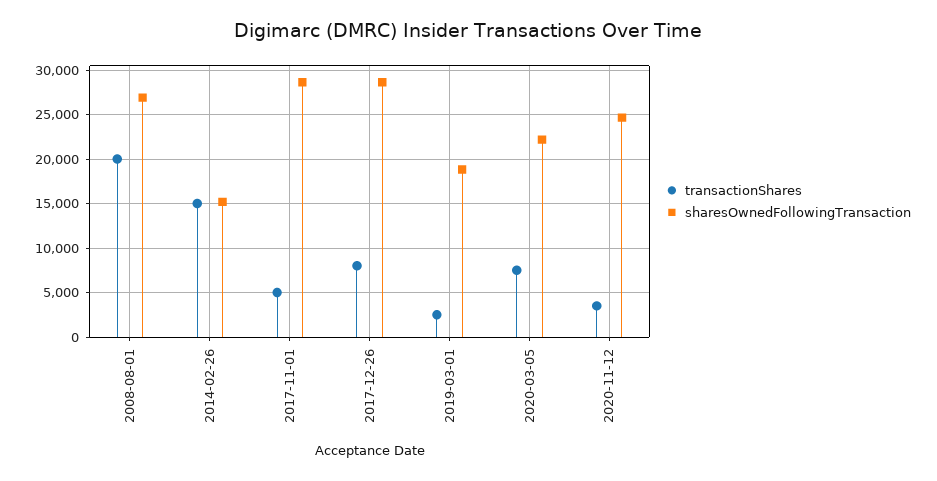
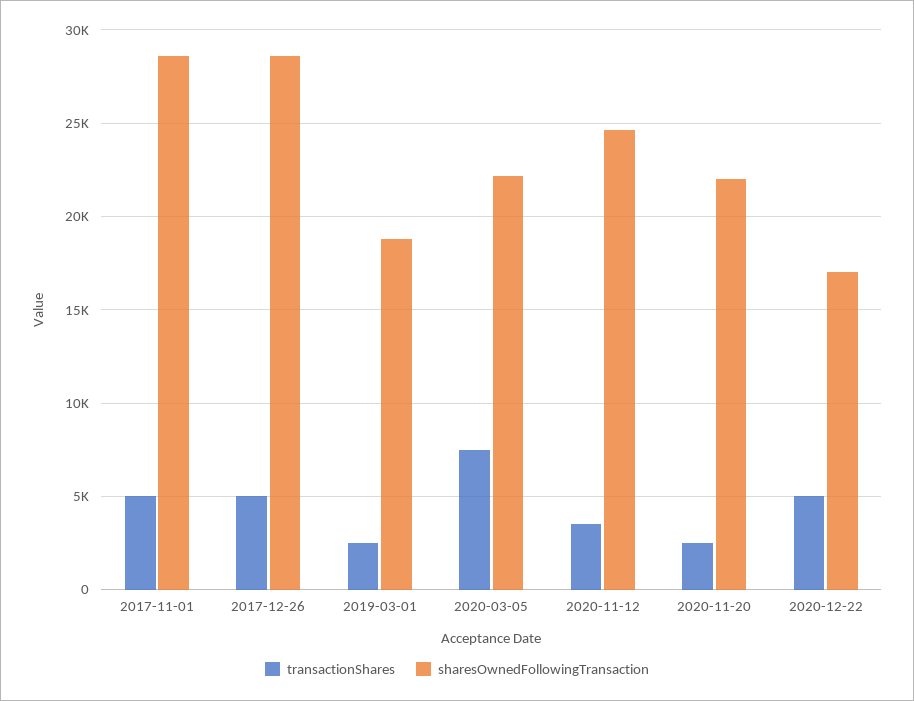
transactionShares, 2008-08-01: 20000 -> none
sharesOwnedFollowingTransaction, 2008-08-01: 27000 -> none
transactionShares, 2014-02-26: 15000 -> none
sharesOwnedFollowingTransaction, 2014-02-26: 15000 -> none
transactionShares, 2017-12-26: 8000 -> 5000
transactionShares, 2020-11-20: none -> 2500
sharesOwnedFollowingTransaction, 2020-11-20: none -> 22000
transactionShares, 2020-12-22: none -> 5000
sharesOwnedFollowingTransaction, 2020-12-22: none -> 17000

